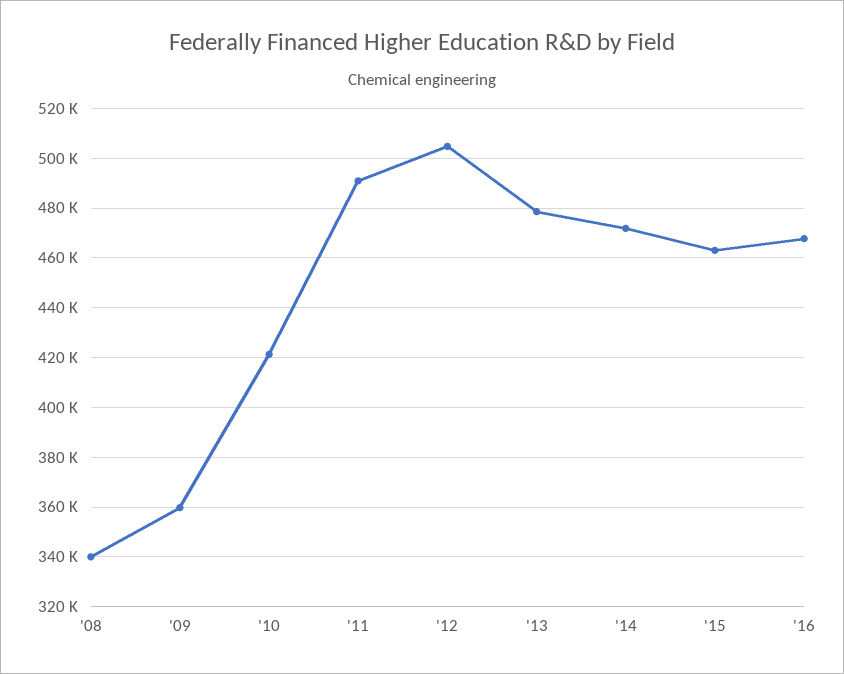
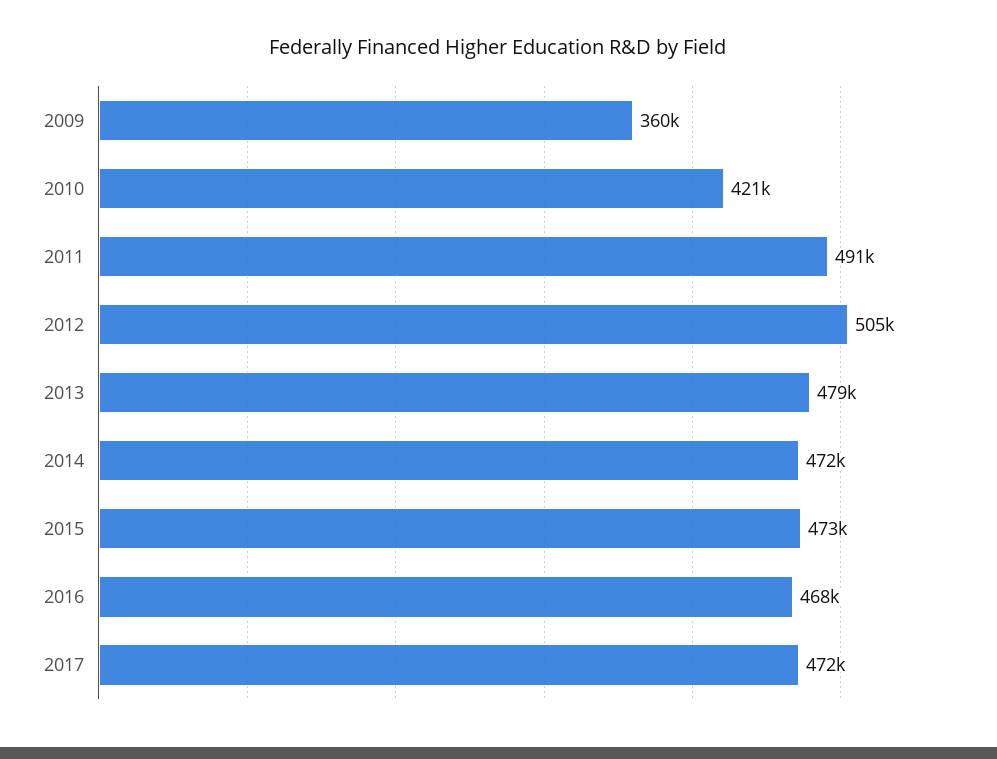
'08: 340000 -> none
'15: 462500 -> 473000
2017: none -> 472000

